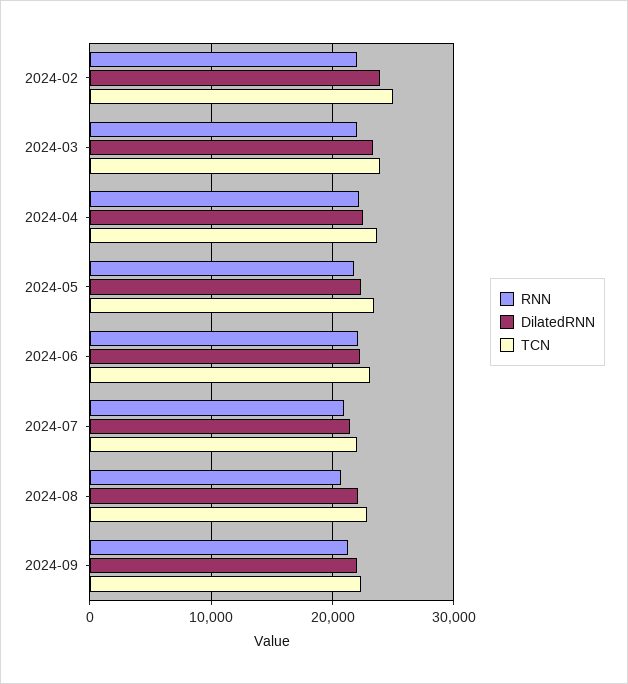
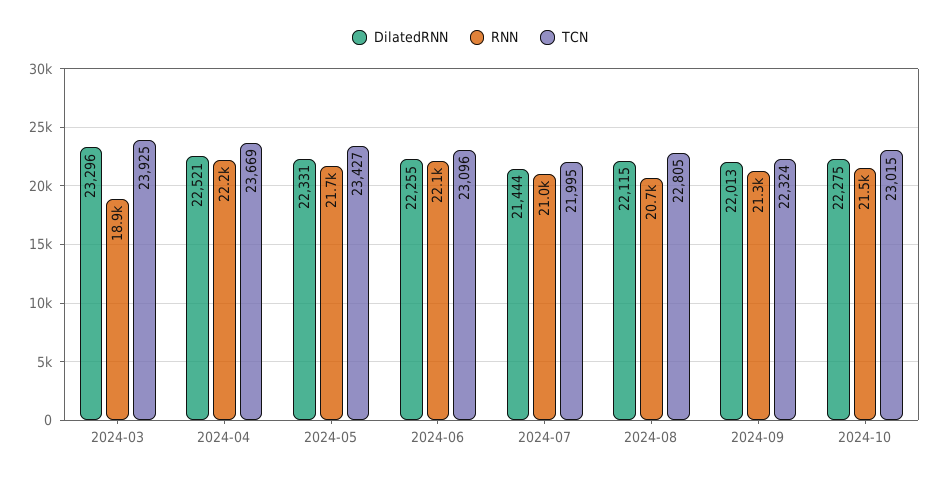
RNN, 2024-02: 22000 -> none
DilatedRNN, 2024-02: 24000 -> none
TCN, 2024-02: 25000 -> none
RNN, 2024-03: 22000 -> 18900
DilatedRNN, 2024-10: none -> 22275
RNN, 2024-10: none -> 21500
TCN, 2024-10: none -> 23015

